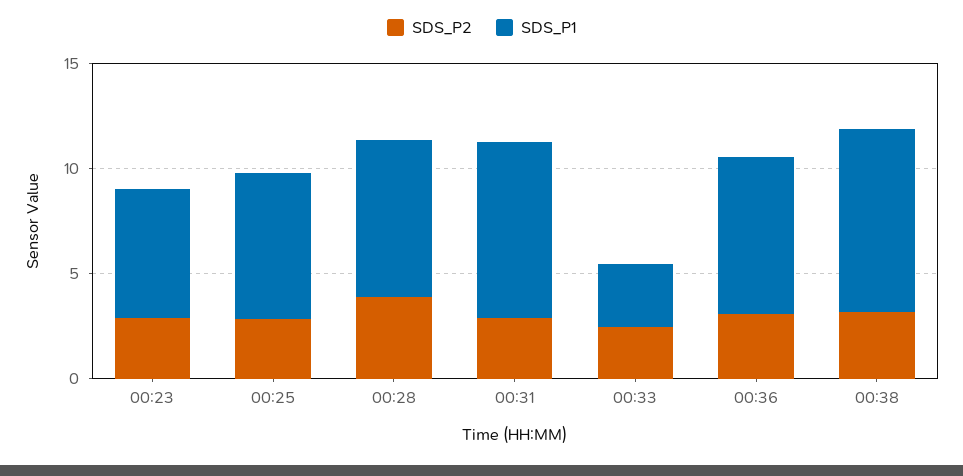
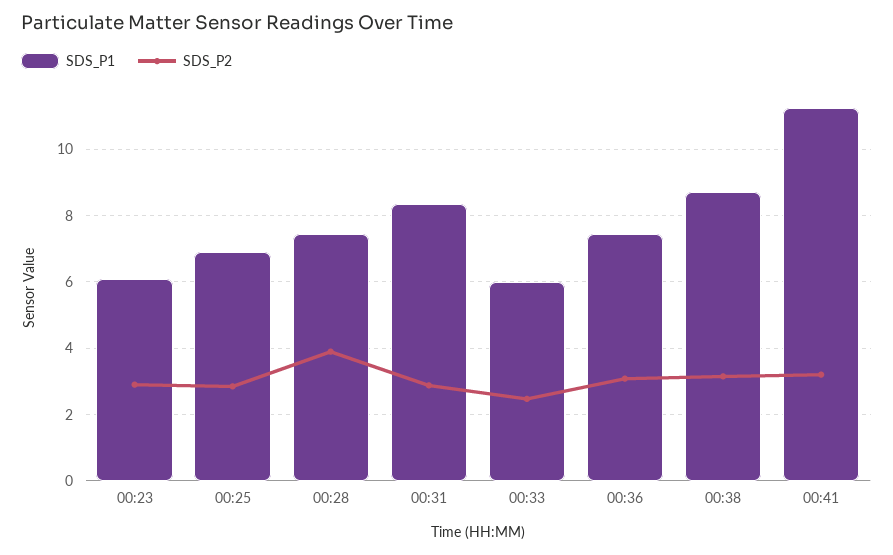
SDS_P1, 00:33: 3 -> 6
SDS_P1, 00:41: none -> 11.2
SDS_P2, 00:41: none -> 3.2

